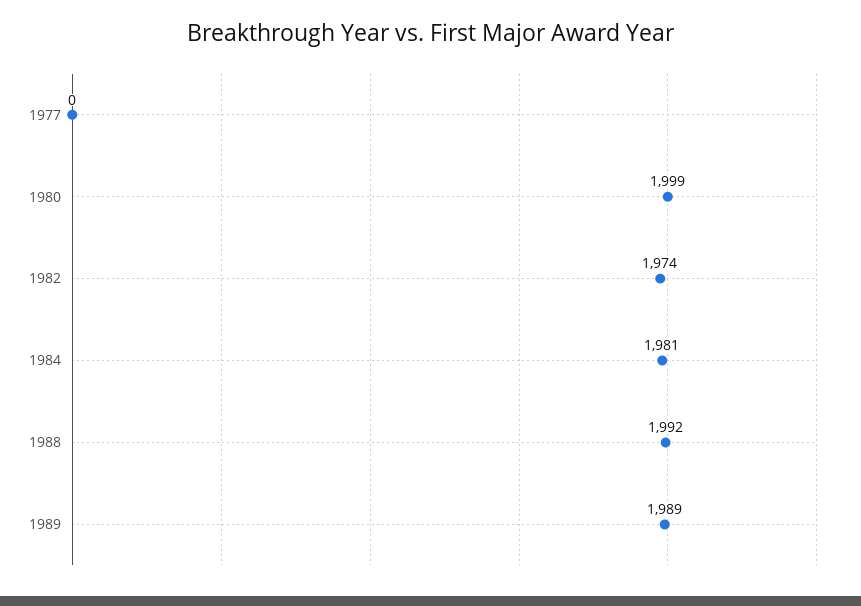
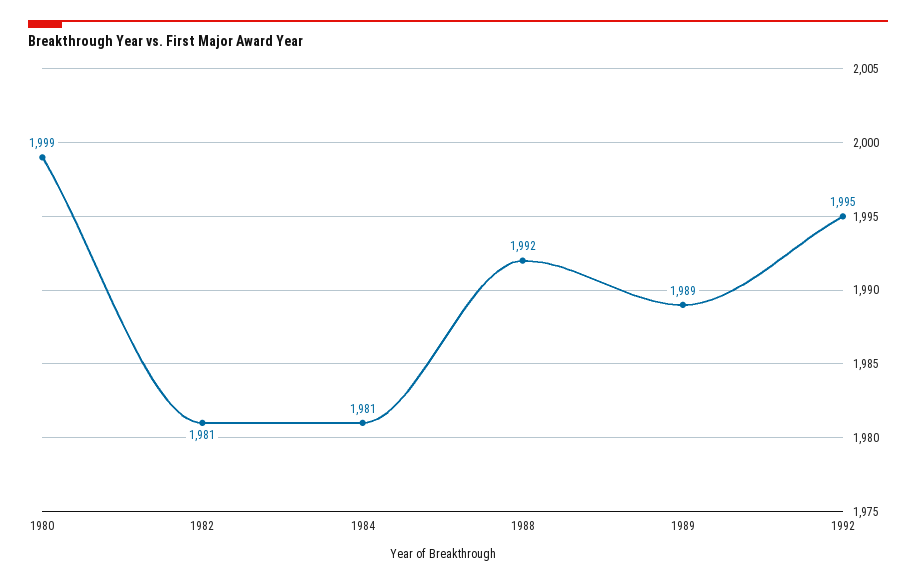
1977: 0 -> none
1982: 1974 -> 1981
1992: none -> 1995

